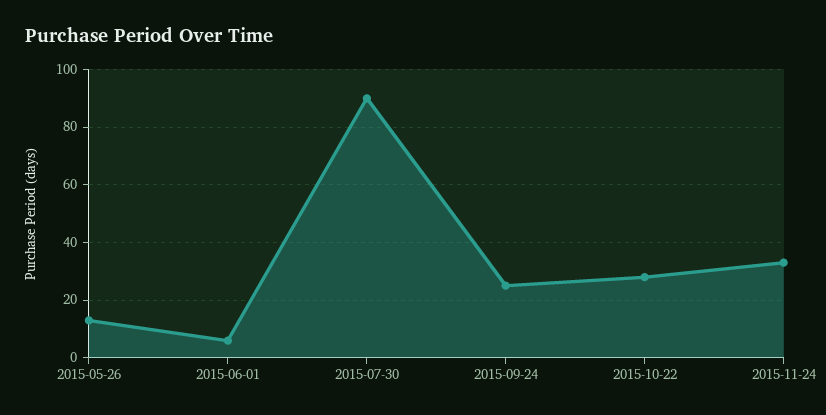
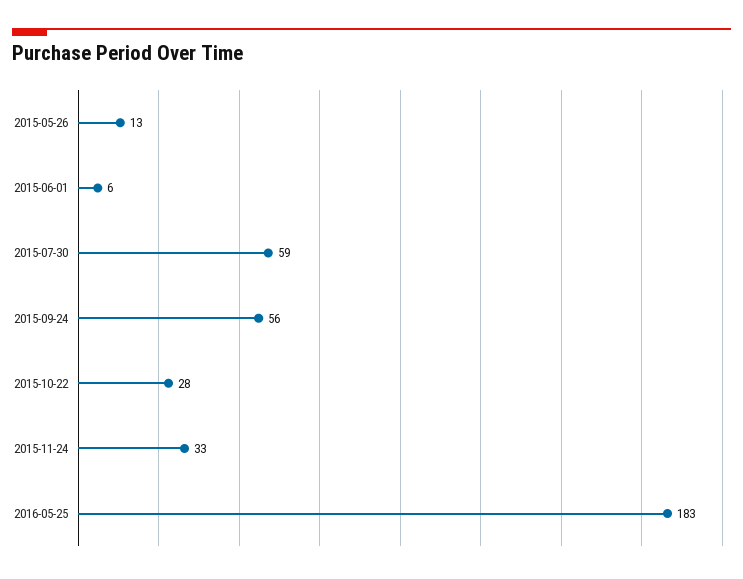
2015-07-30: 90 -> 59
2015-09-24: 25 -> 56
2016-05-25: none -> 183

